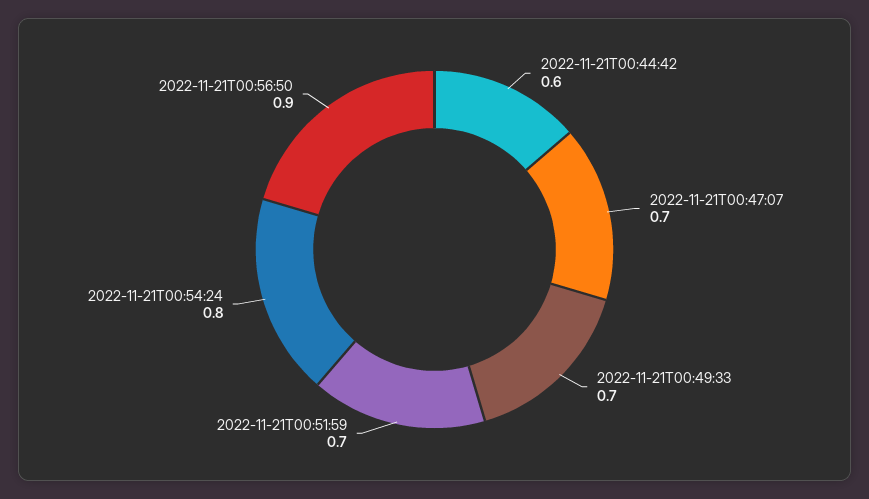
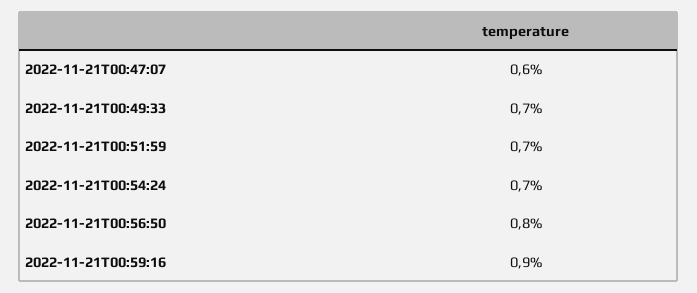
2022-11-21T00:44:42: 0.6 -> none
2022-11-21T00:47:07: 0.7 -> 0.6
2022-11-21T00:54:24: 0.8 -> 0.7
2022-11-21T00:56:50: 0.9 -> 0.8
2022-11-21T00:59:16: none -> 0.9

